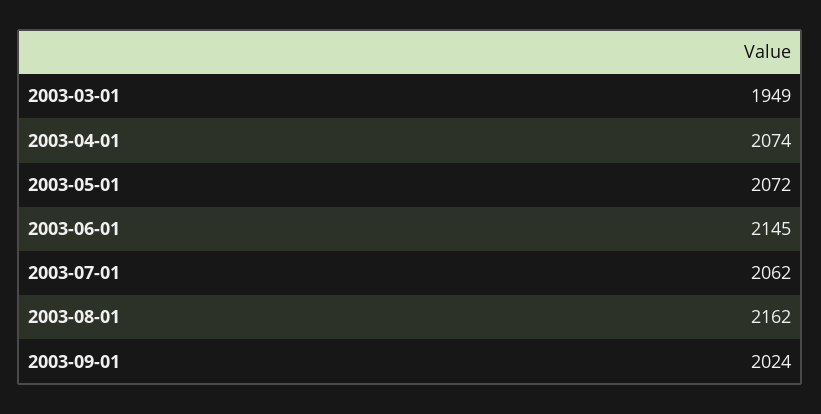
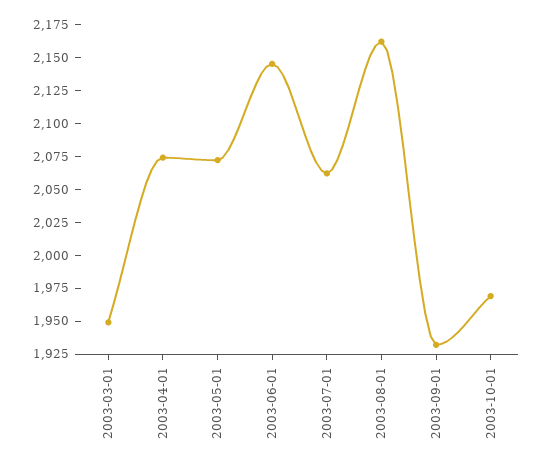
2003-09-01: 2024 -> 1925
2003-10-01: none -> 1975

